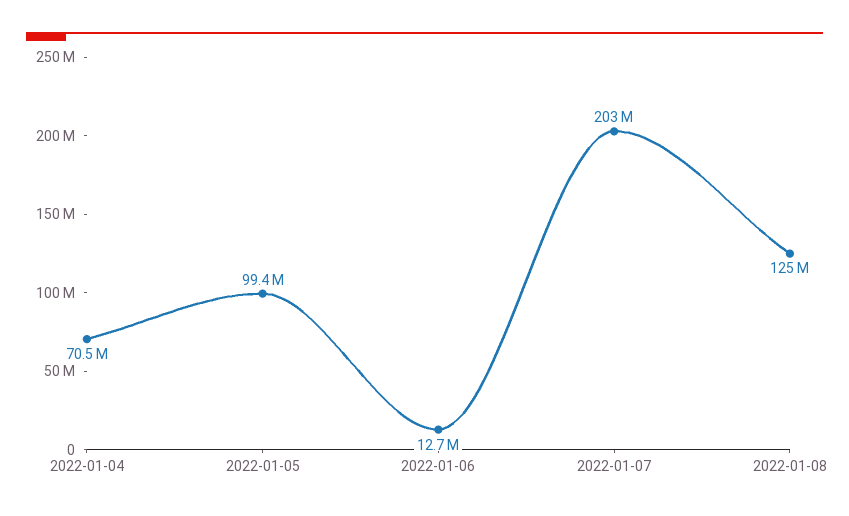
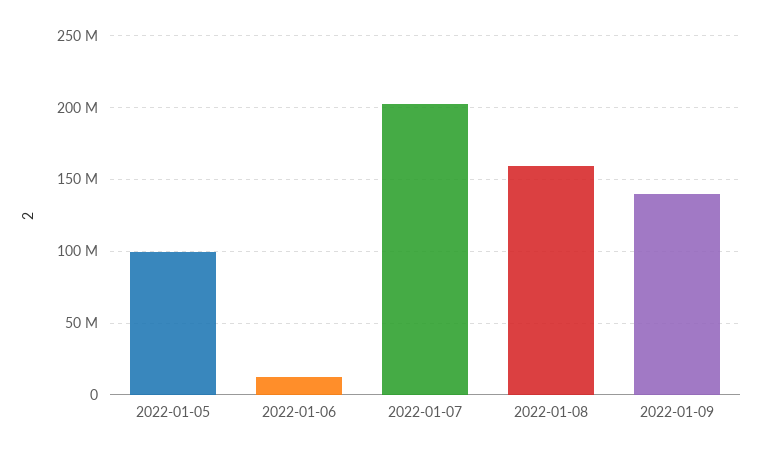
2022-01-04: 70500000 -> none
2022-01-08: 125000000 -> 160000000
2022-01-09: none -> 140000000

